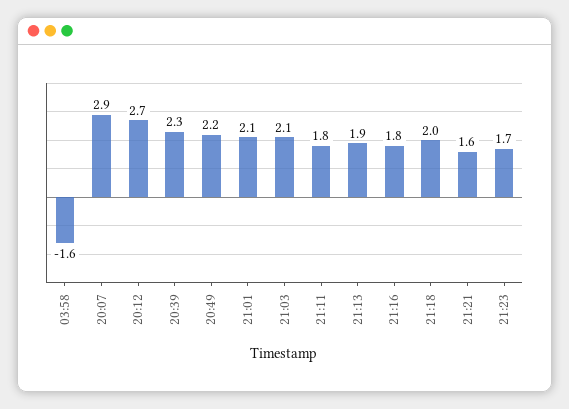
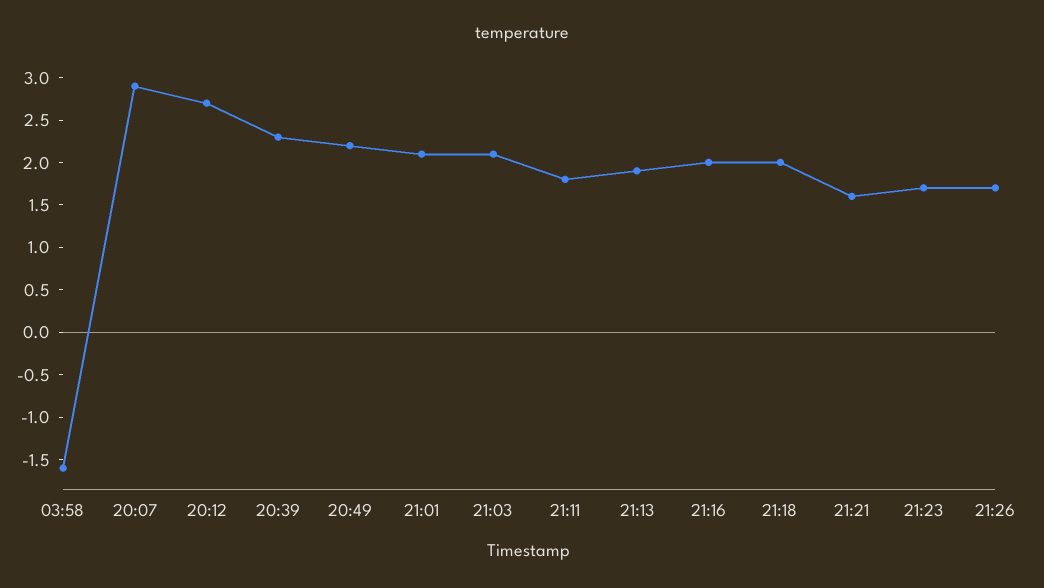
21:16: 1.8 -> 2
21:26: none -> 1.7

